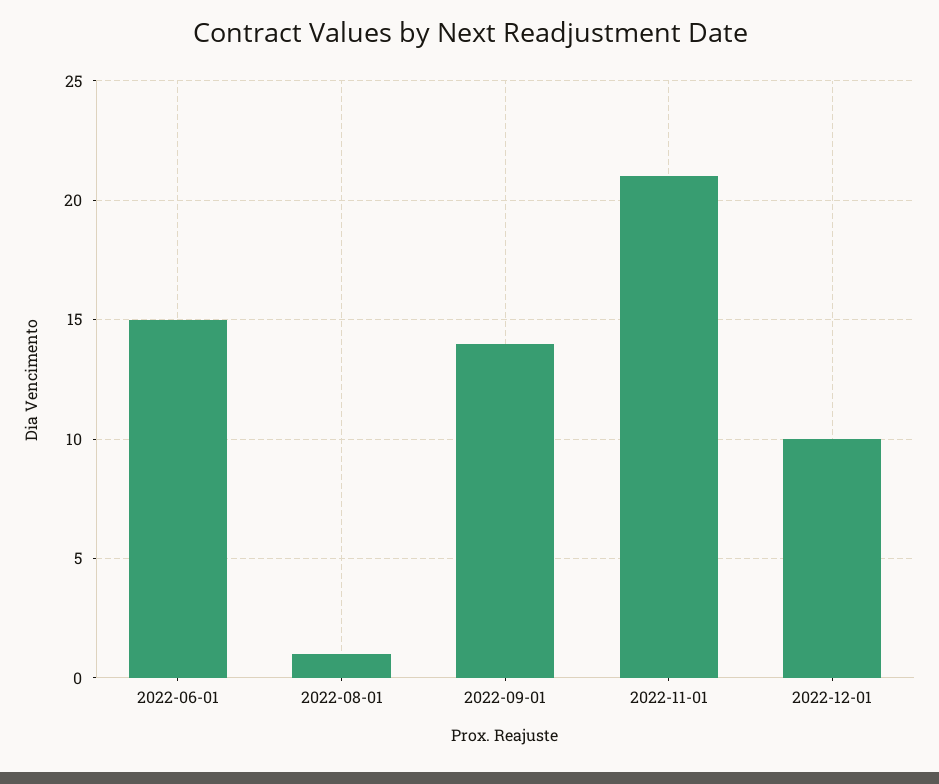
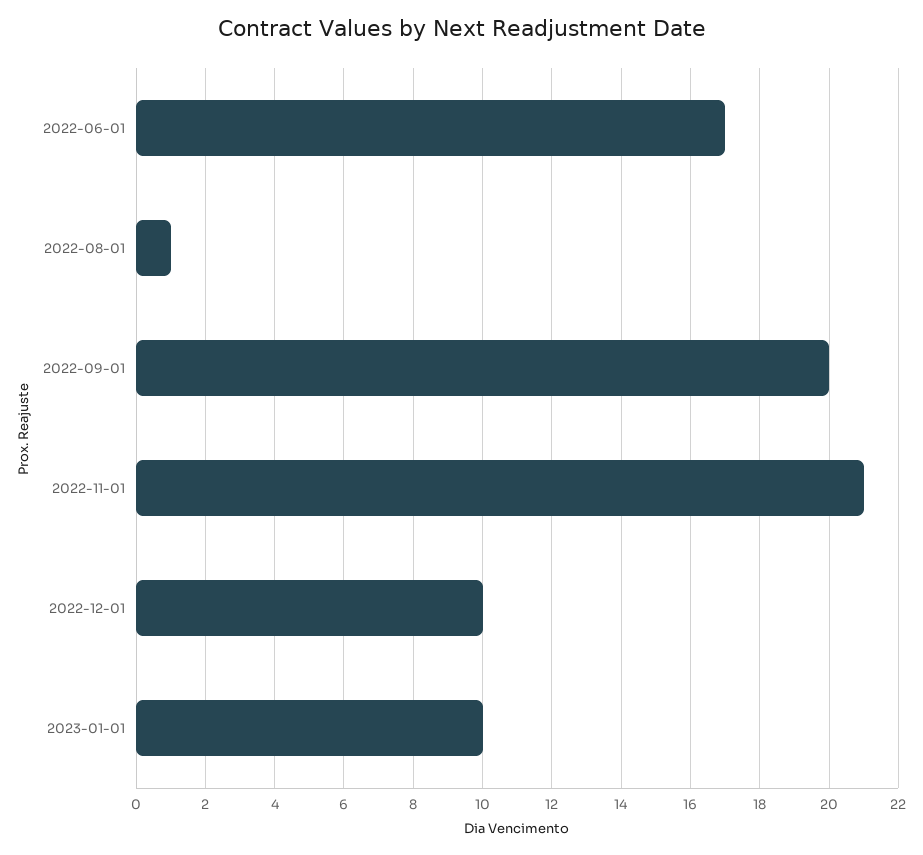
2022-06-01: 15 -> 17
2022-09-01: 14 -> 20
2023-01-01: none -> 10

